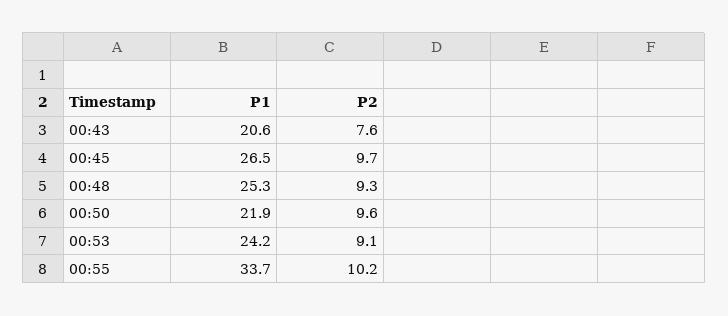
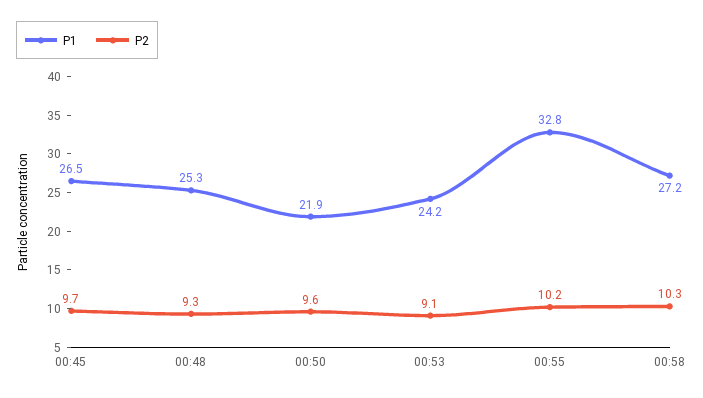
P1, 00:43: 20.6 -> none
P2, 00:43: 7.6 -> none
P1, 00:55: 33.7 -> 32.8
P1, 00:58: none -> 27.2
P2, 00:58: none -> 10.3

